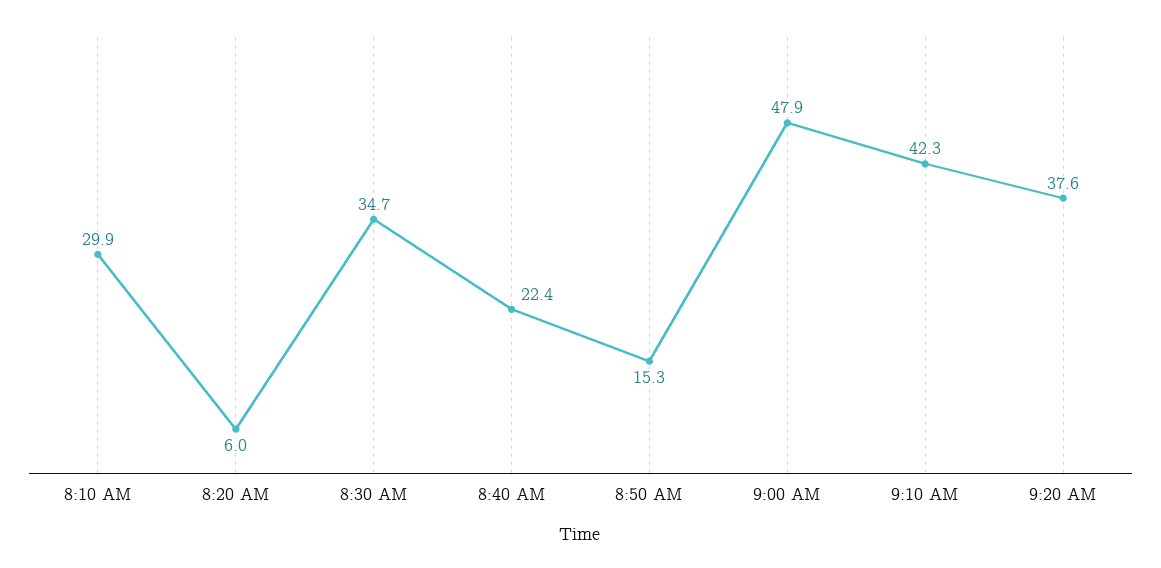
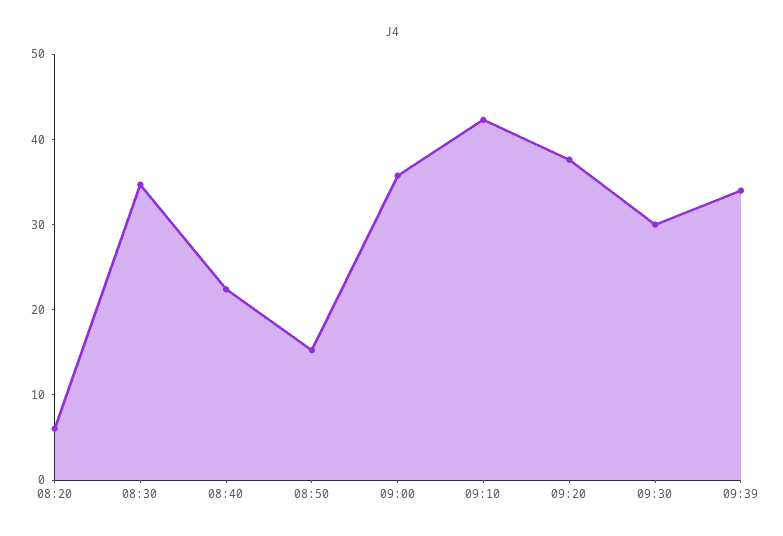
8:10 AM: 29.9 -> none
9:00 AM: 47.9 -> 36
09:30: none -> 30
09:39: none -> 34

